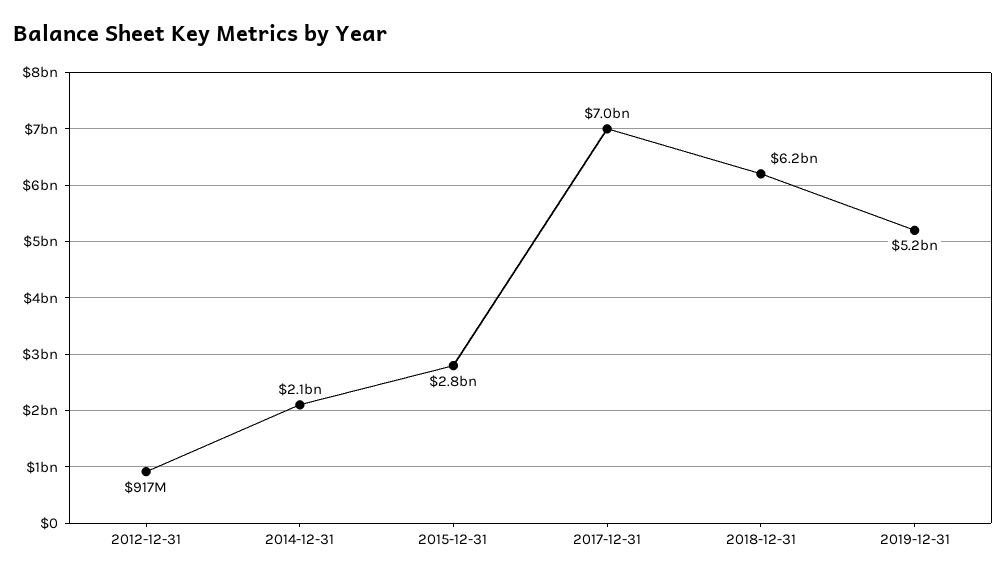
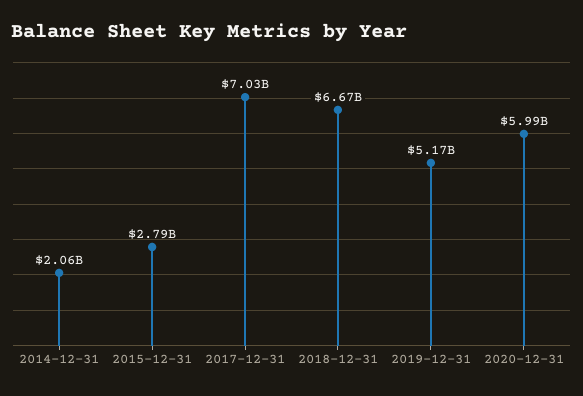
2012-12-31: 917000000 -> none
2018-12-31: 6200000000 -> 6670000000
2020-12-31: none -> 5990000000

